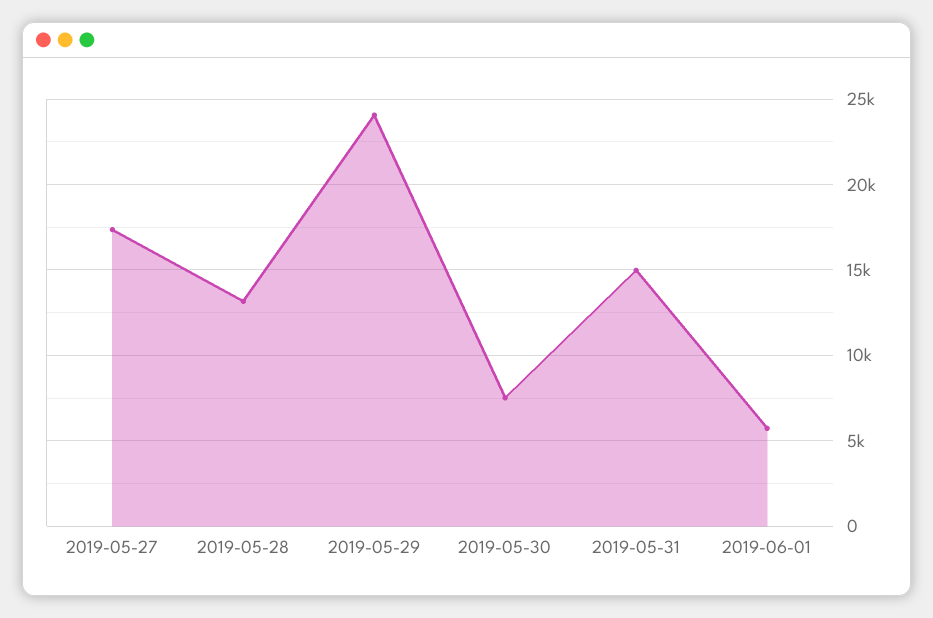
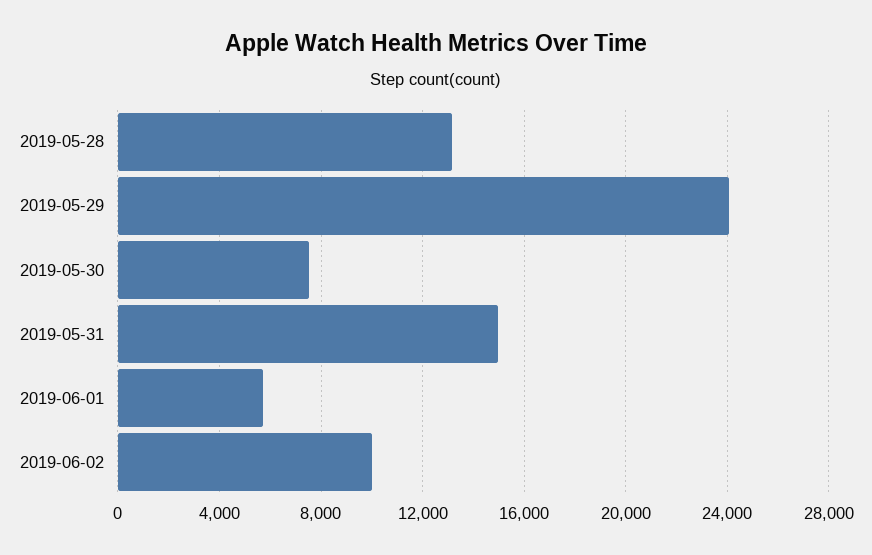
2019-05-27: 17500 -> none
2019-06-02: none -> 10000

